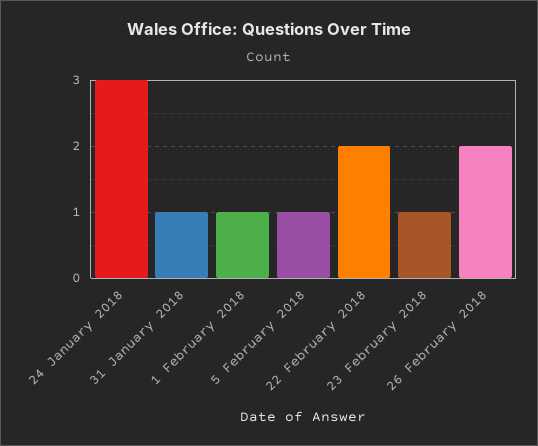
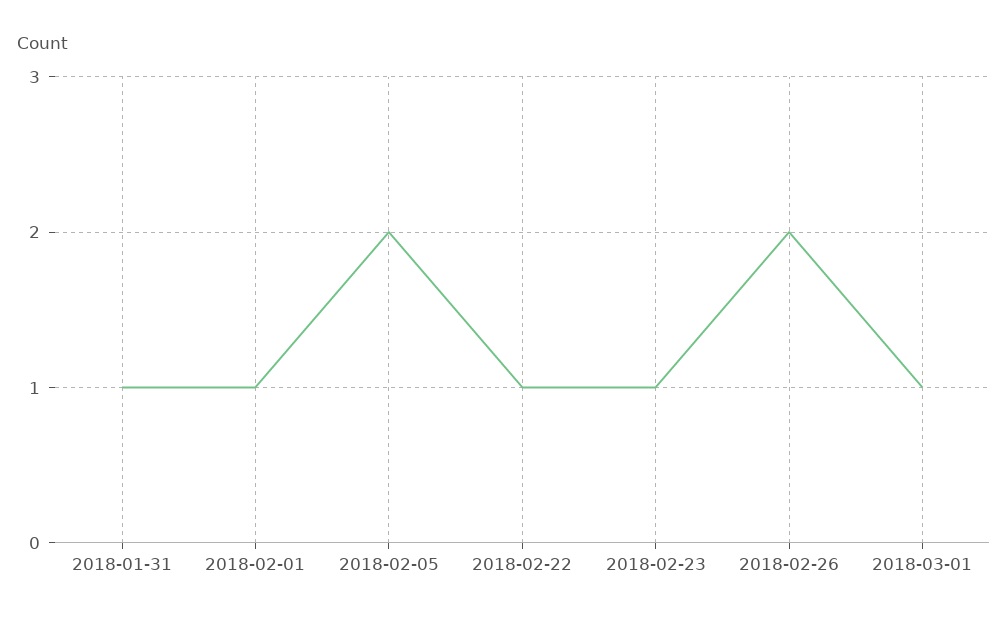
24 January 2018: 3 -> none
5 February 2018: 1 -> 2
22 February 2018: 2 -> 1
2018-03-01: none -> 1

